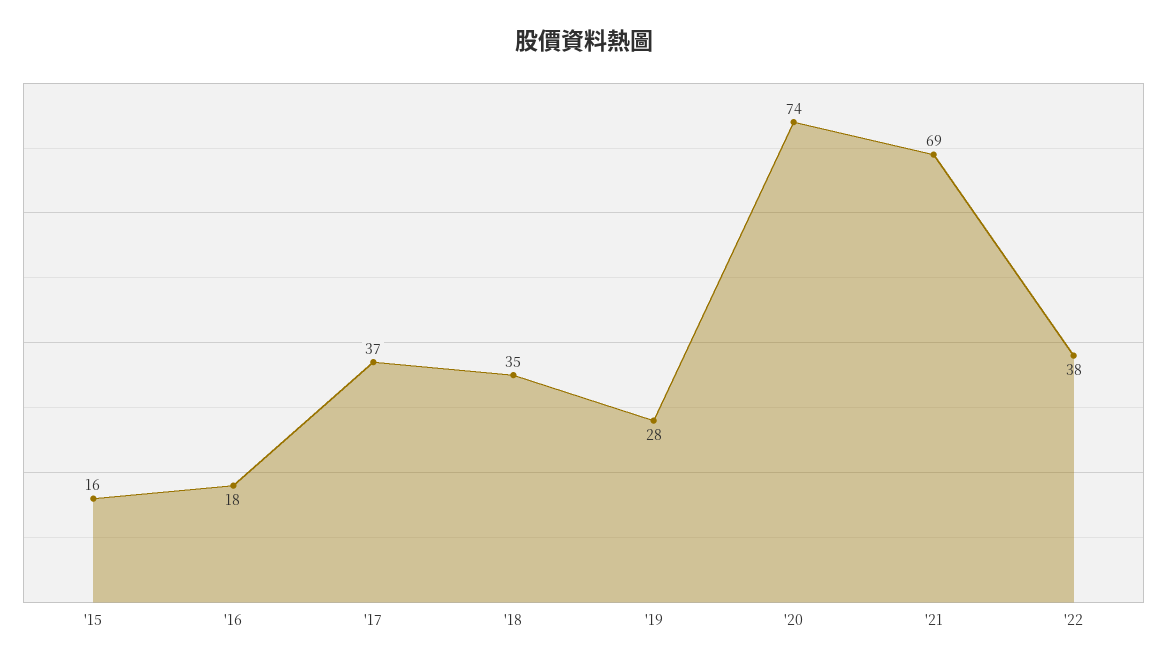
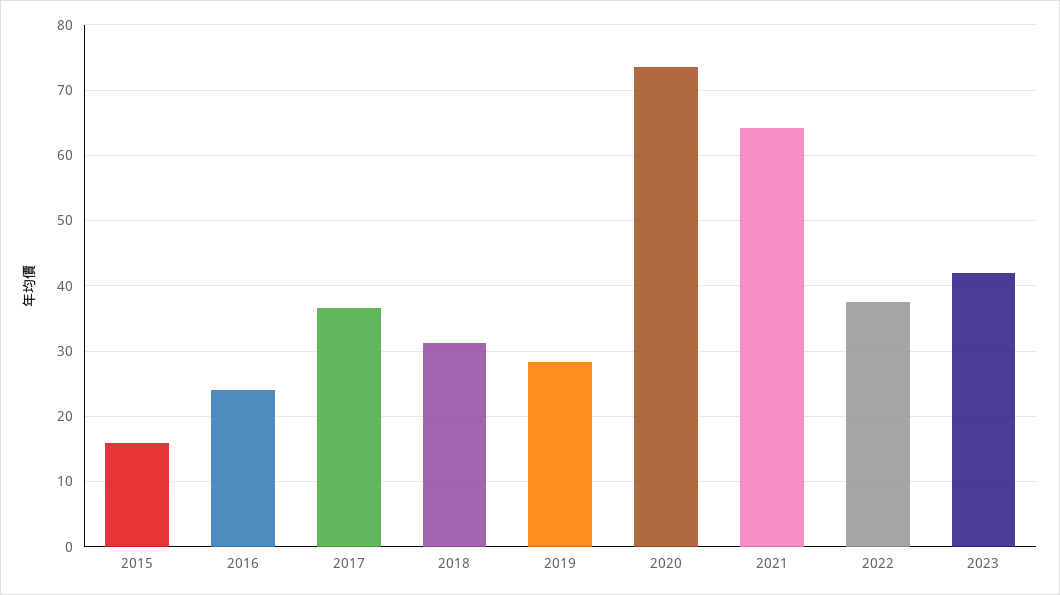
'16: 18 -> 24
'18: 35 -> 31
'21: 69 -> 64
2023: none -> 42

